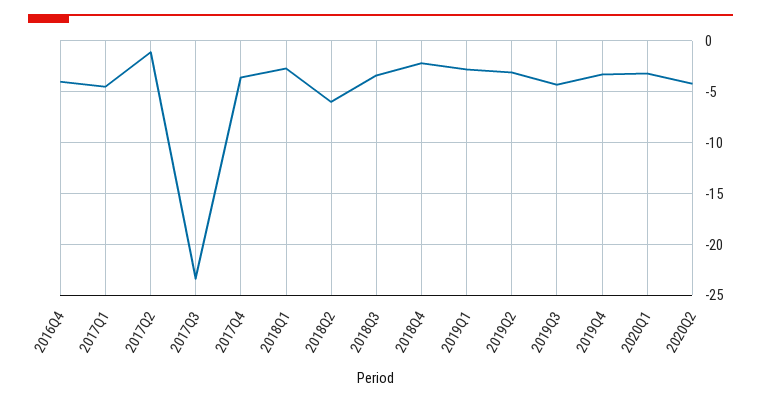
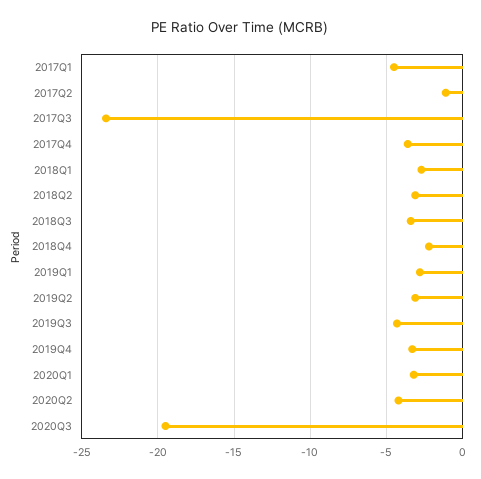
2016Q4: -4 -> none
2018Q2: -6 -> -3
2020Q3: none -> -19.5

